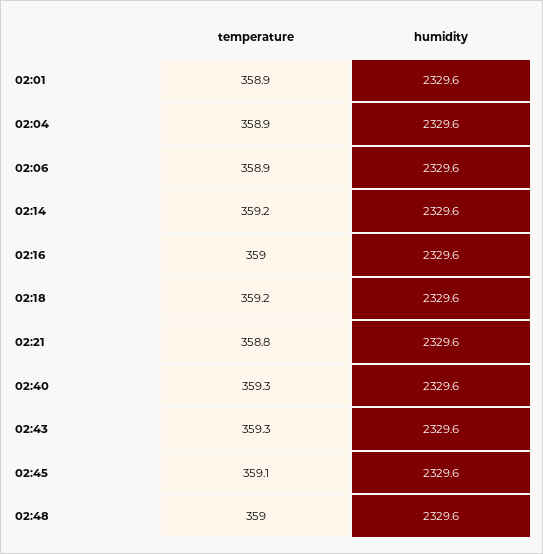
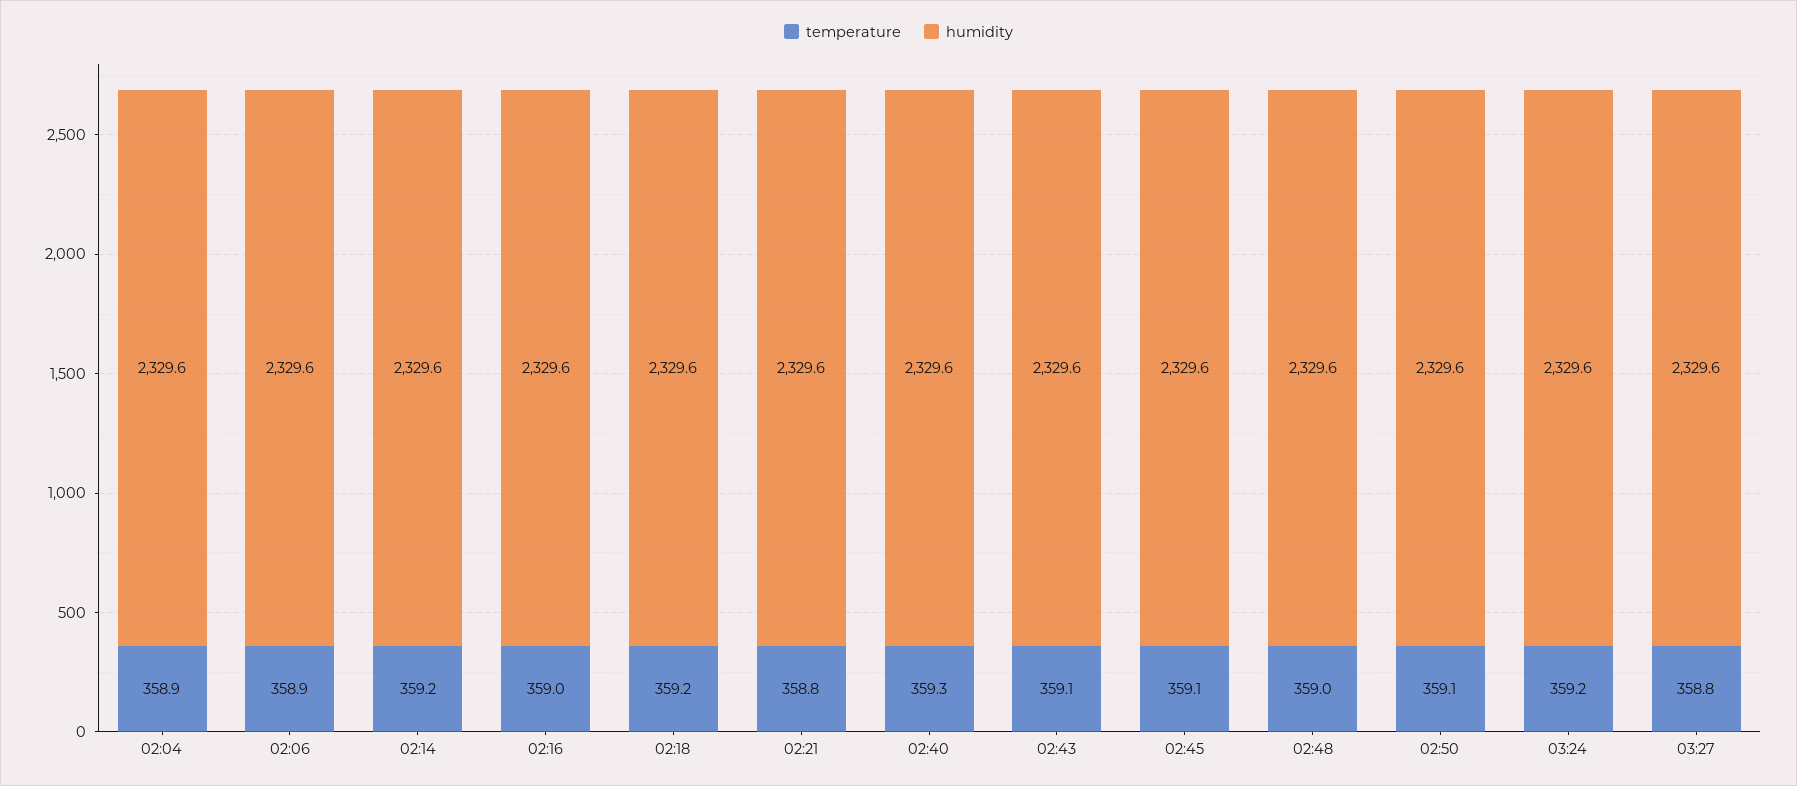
temperature, 02:01: 358.9 -> none
humidity, 02:01: 2329.6 -> none
temperature, 02:43: 359.3 -> 359.1
temperature, 02:50: none -> 359.1
humidity, 02:50: none -> 2329.6
temperature, 03:24: none -> 359.2
humidity, 03:24: none -> 2329.6
temperature, 03:27: none -> 358.8
humidity, 03:27: none -> 2329.6

